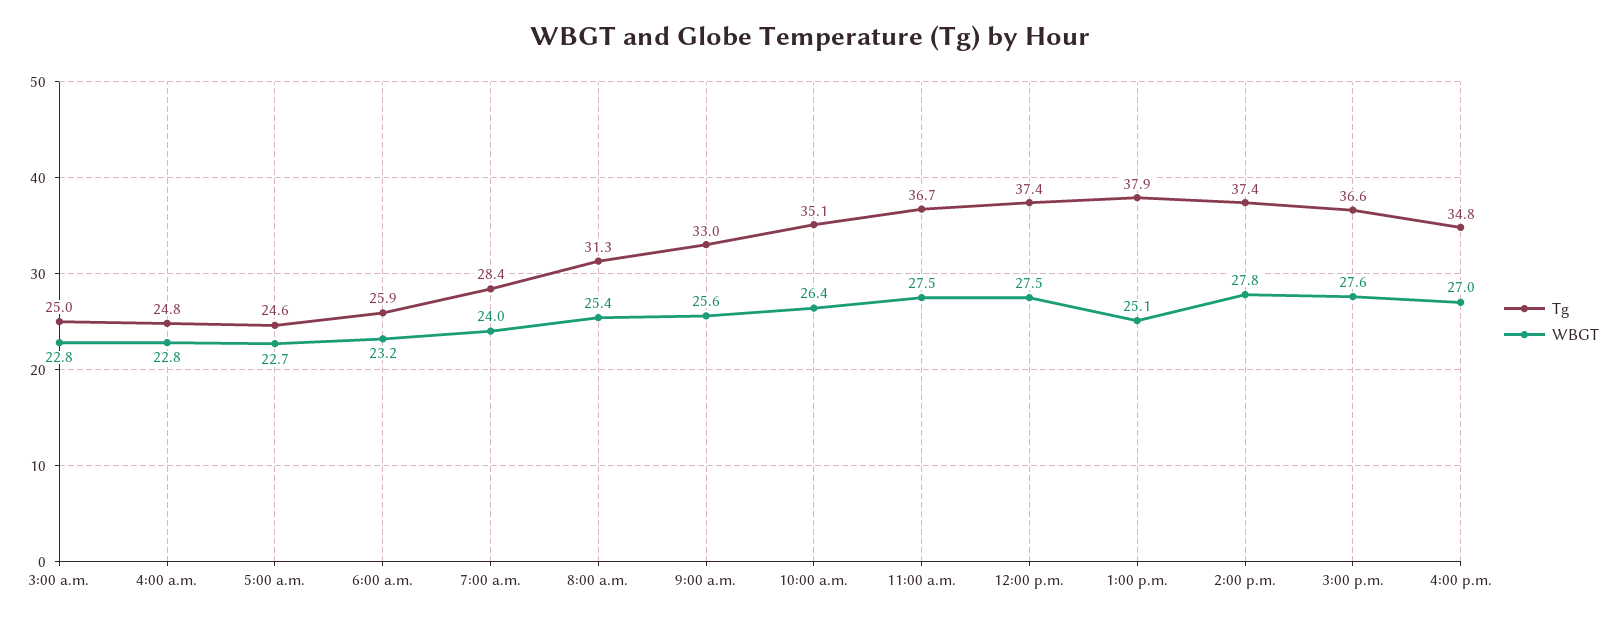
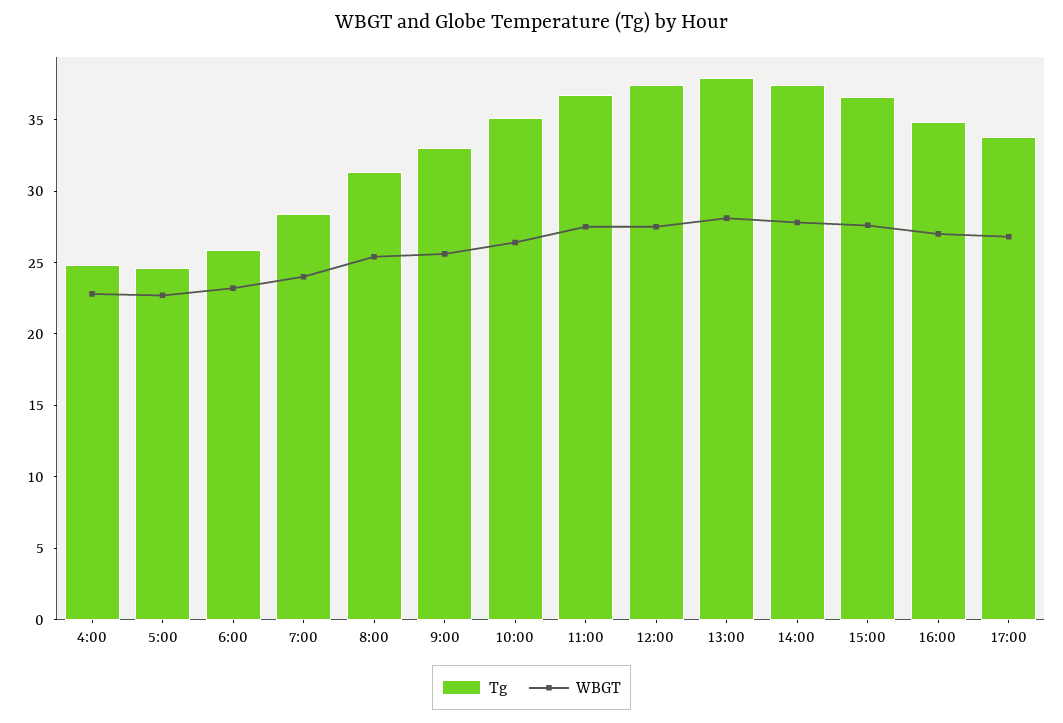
Tg, 3:00 a.m.: 25 -> none
WBGT, 3:00 a.m.: 22.8 -> none
WBGT, 1:00 p.m.: 25.1 -> 28
Tg, 17:00: none -> 34
WBGT, 17:00: none -> 27

